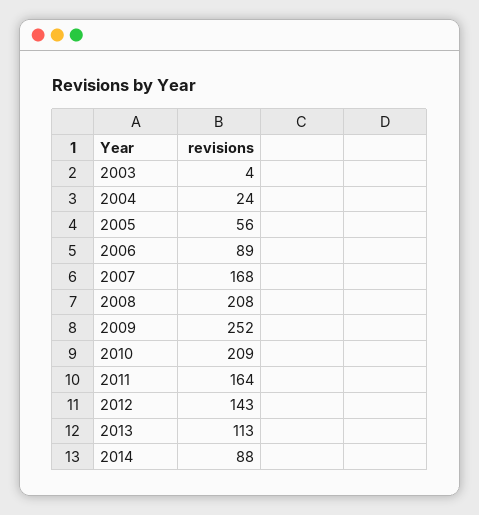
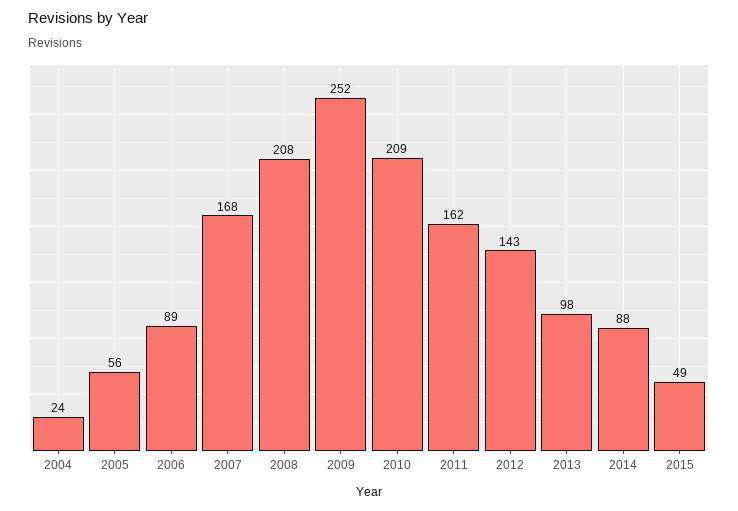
2003: 4 -> none
2011: 164 -> 162
2013: 113 -> 98
2015: none -> 49

